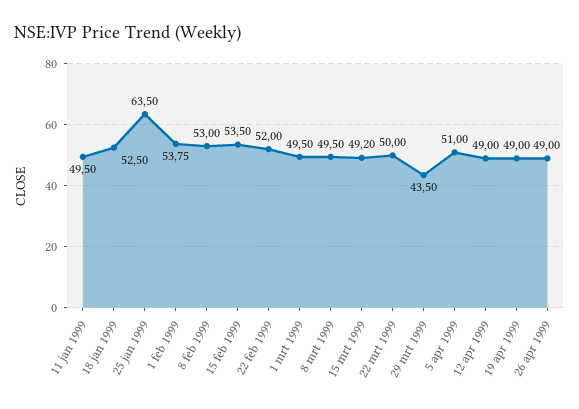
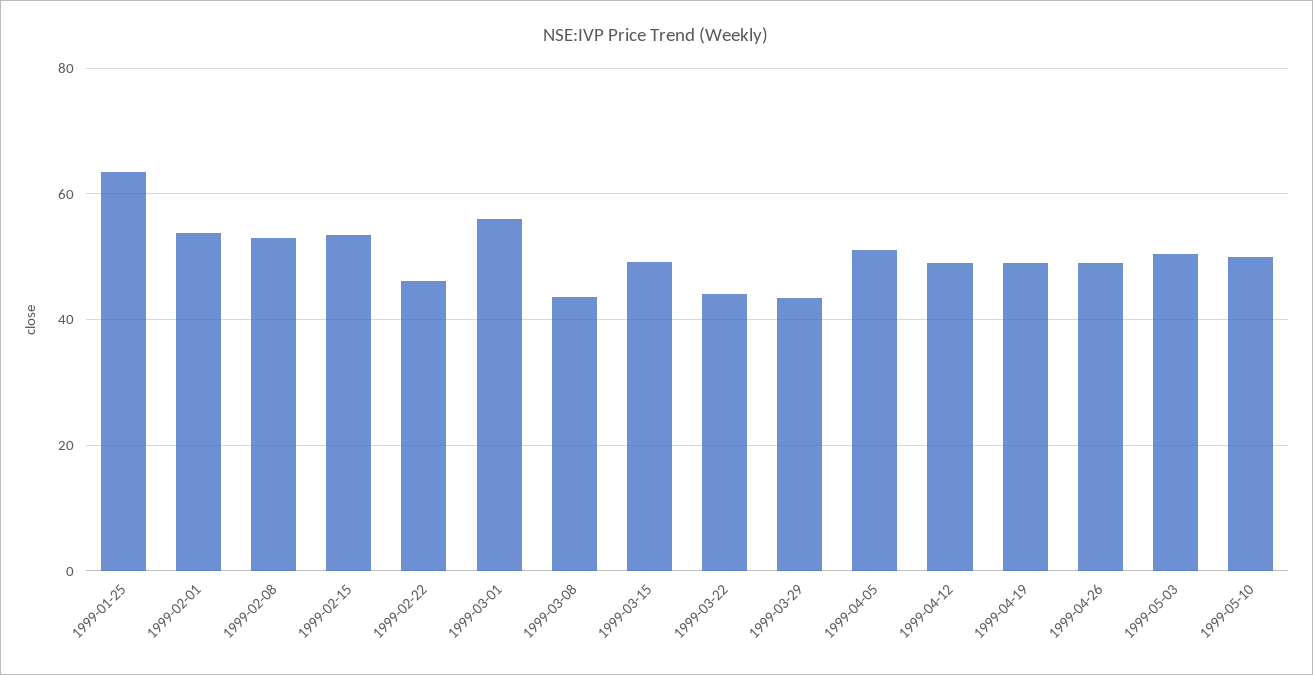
11 jan 1999: 49.5 -> none
18 jan 1999: 52.5 -> none
22 feb 1999: 52 -> 46
1 mrt 1999: 49.5 -> 56
8 mrt 1999: 49.5 -> 44
22 mrt 1999: 50 -> 44
1999-05-03: none -> 50
1999-05-10: none -> 50

